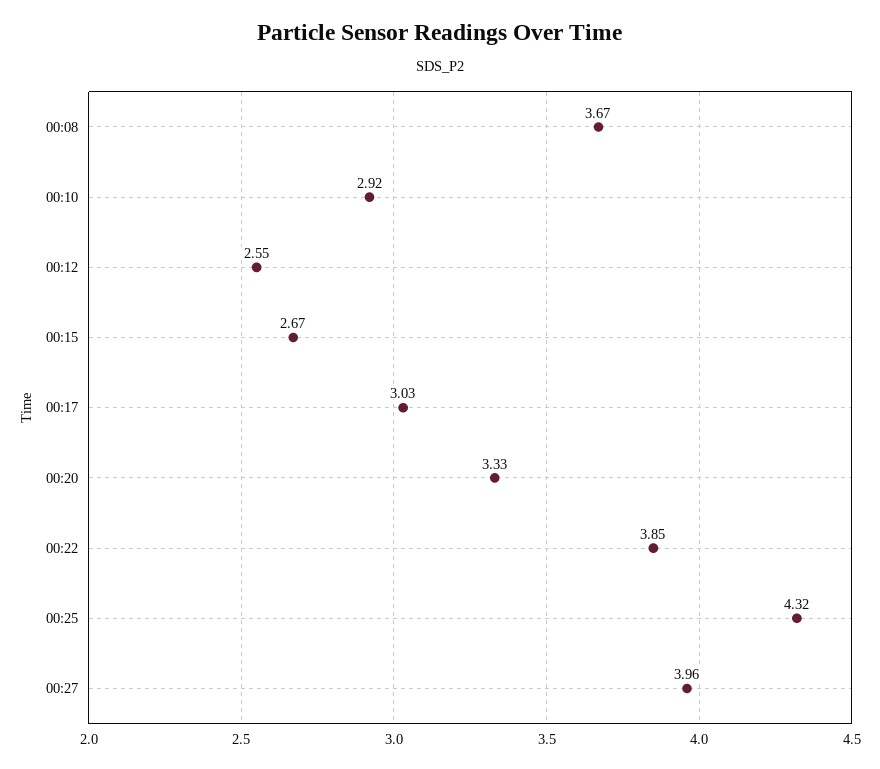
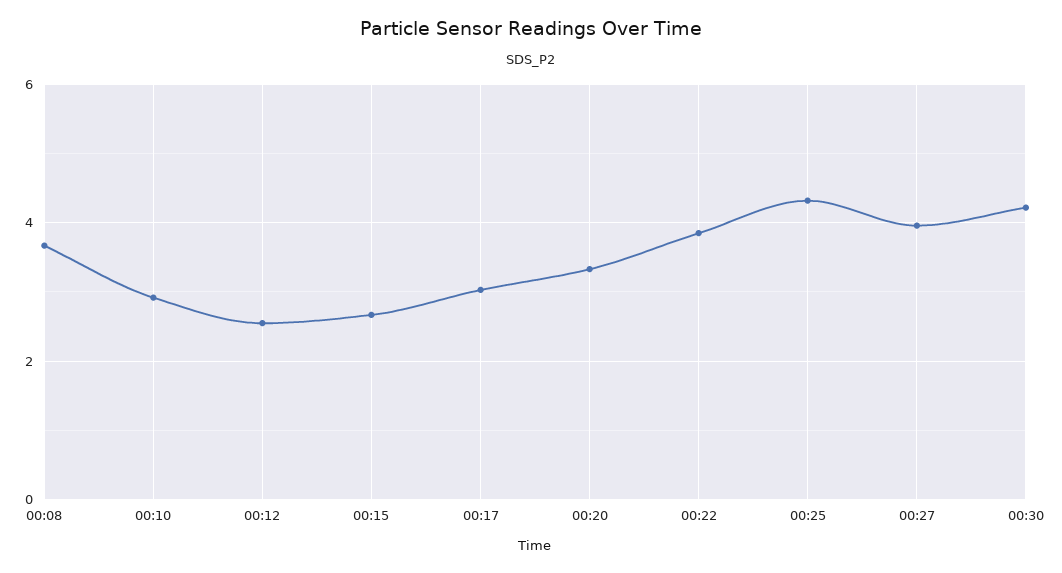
00:30: none -> 4.2

